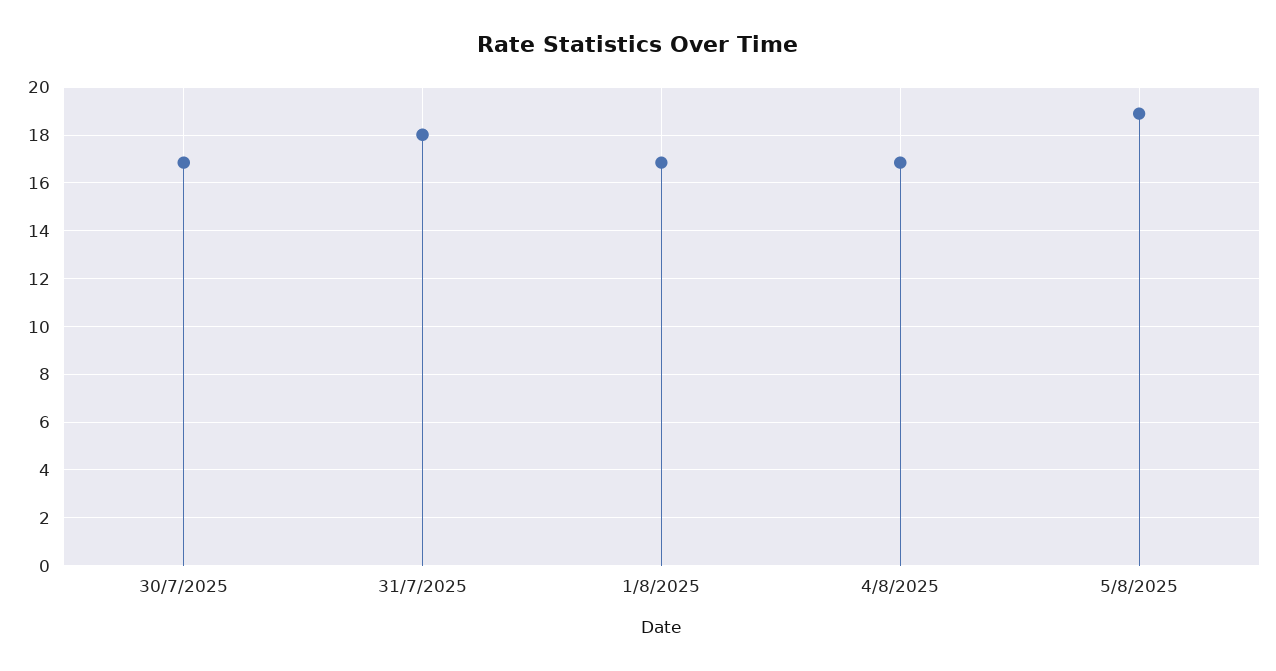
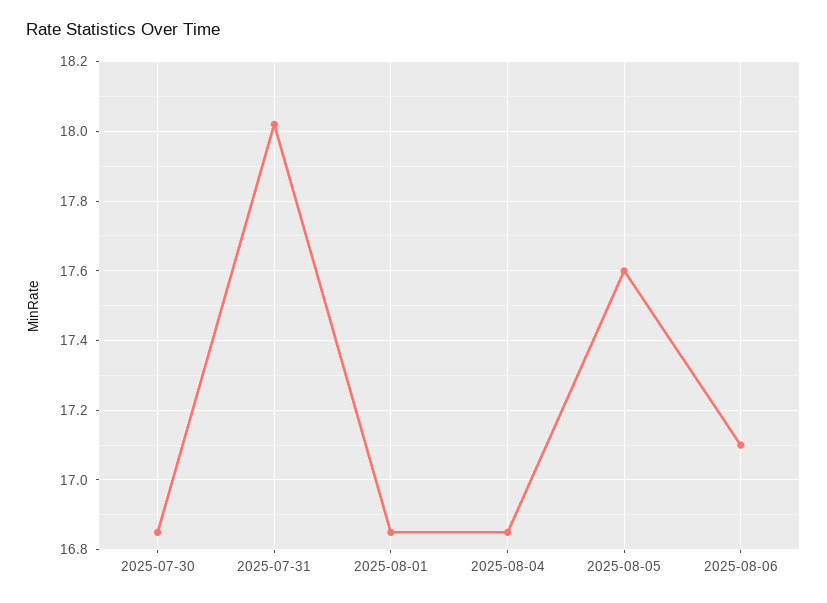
5/8/2025: 19 -> 17.6
2025-08-06: none -> 17.1

